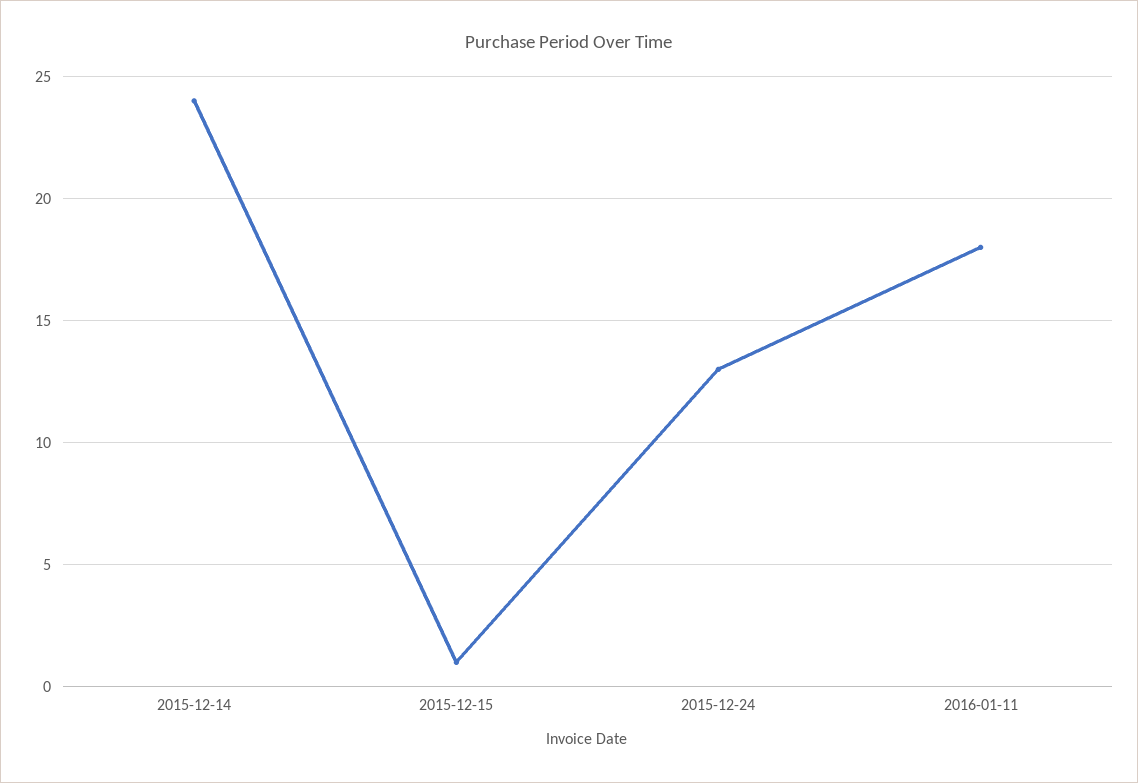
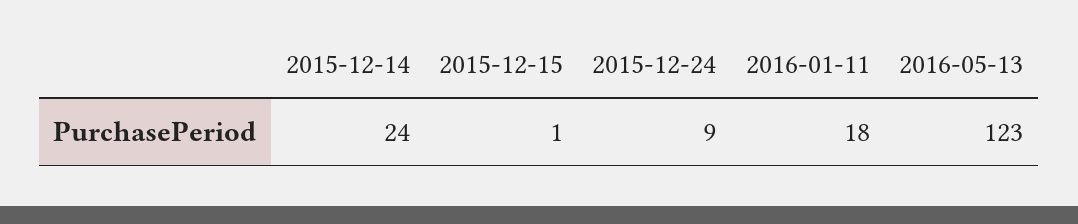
2015-12-24: 13 -> 9
2016-05-13: none -> 123

